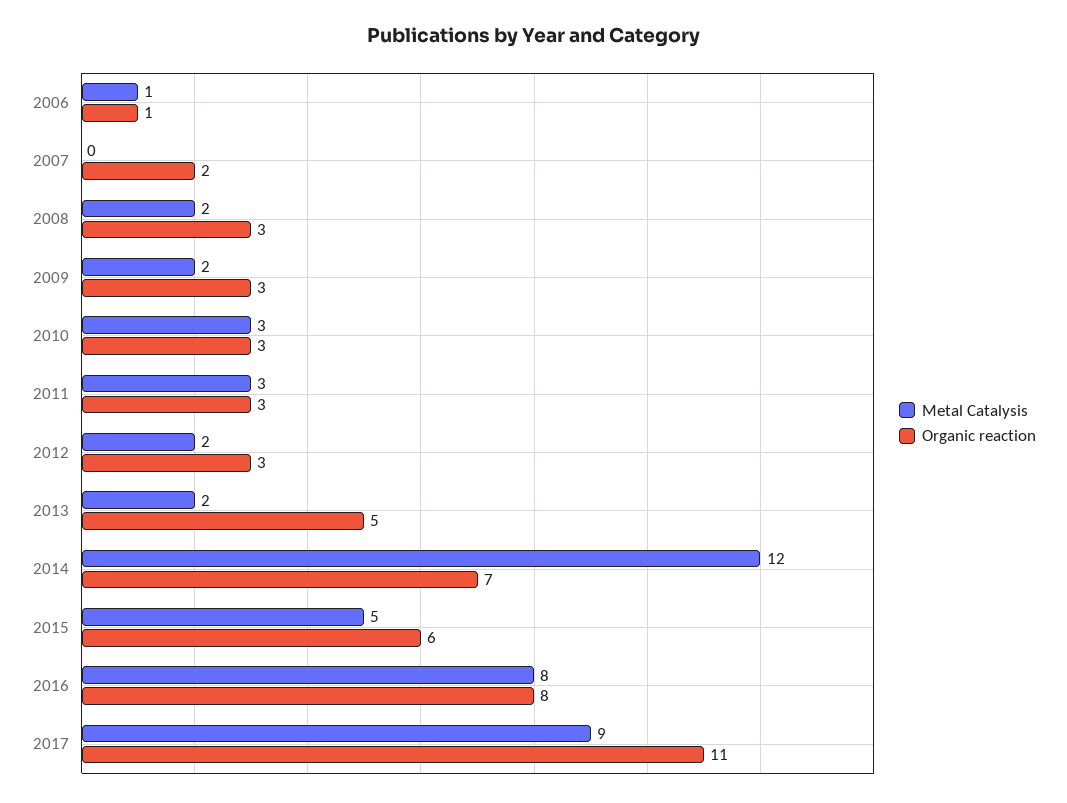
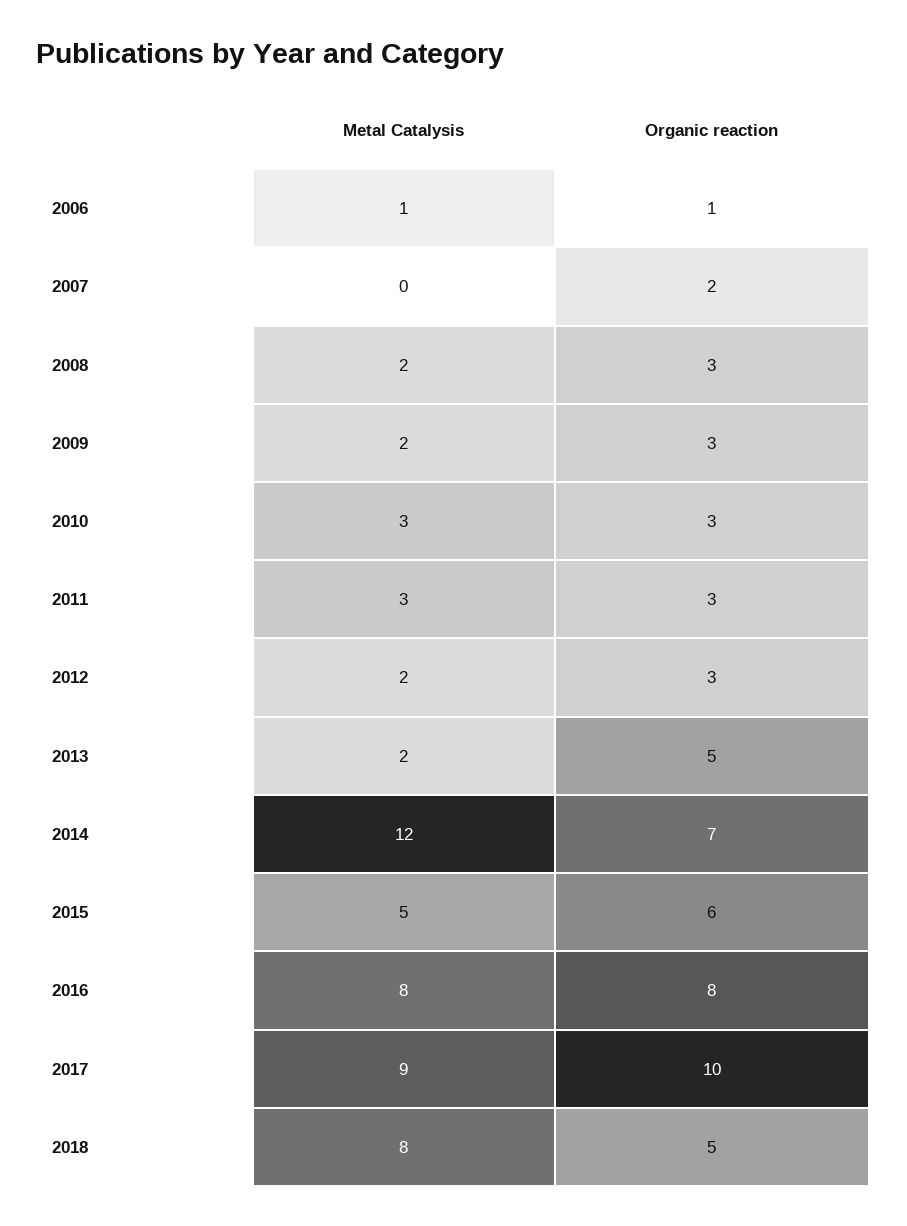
Organic reaction, 2017: 11 -> 10
Metal Catalysis, 2018: none -> 8
Organic reaction, 2018: none -> 5

